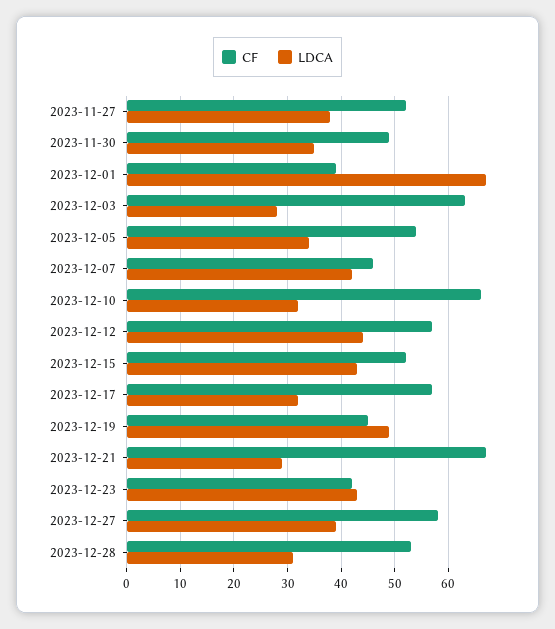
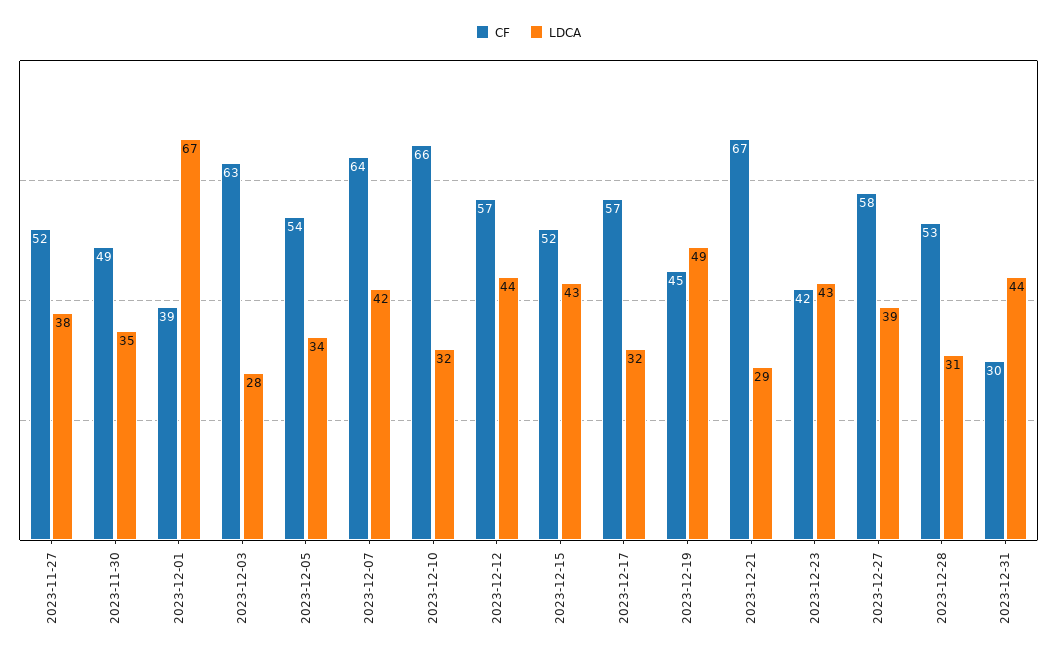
CF, 2023-12-07: 45 -> 64
CF, 2023-12-31: none -> 30
LDCA, 2023-12-31: none -> 44

